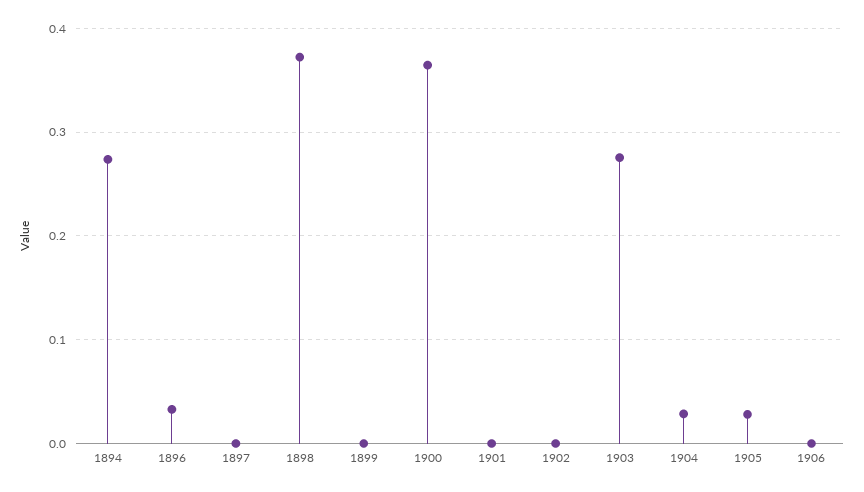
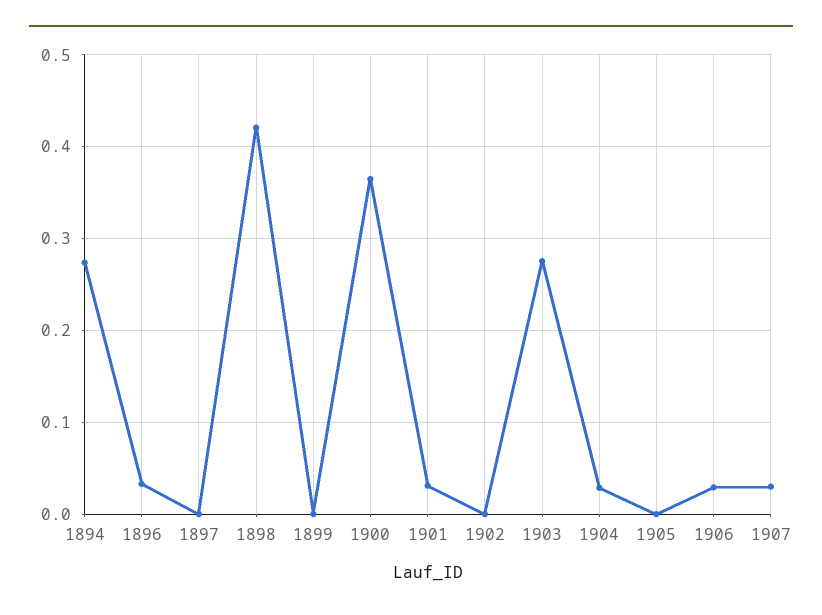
1898: 0.37 -> 0.42
1901: 0 -> 0.03
1905: 0.03 -> 0
1906: 0 -> 0.03
1907: none -> 0.03

